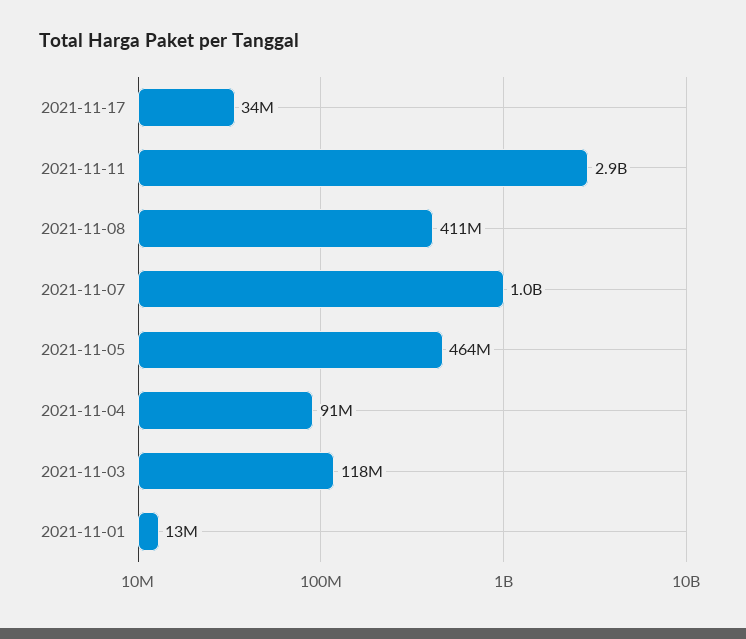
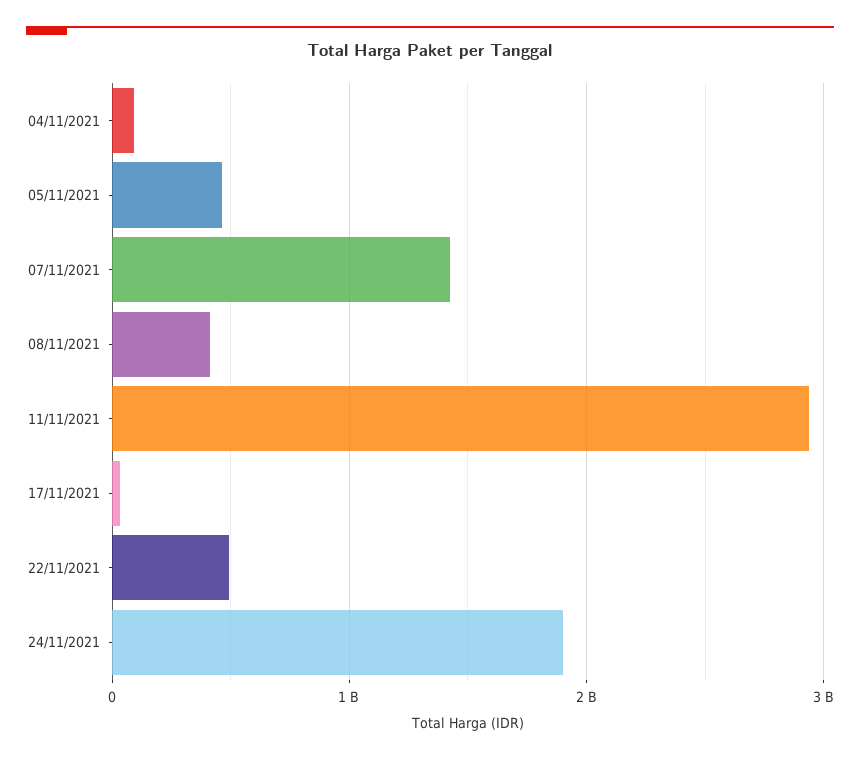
2021-11-07: 1000000000 -> 1400000000
2021-11-03: 118000000 -> none
2021-11-01: 13000000 -> none
22/11/2021: none -> 500000000
24/11/2021: none -> 1900000000

